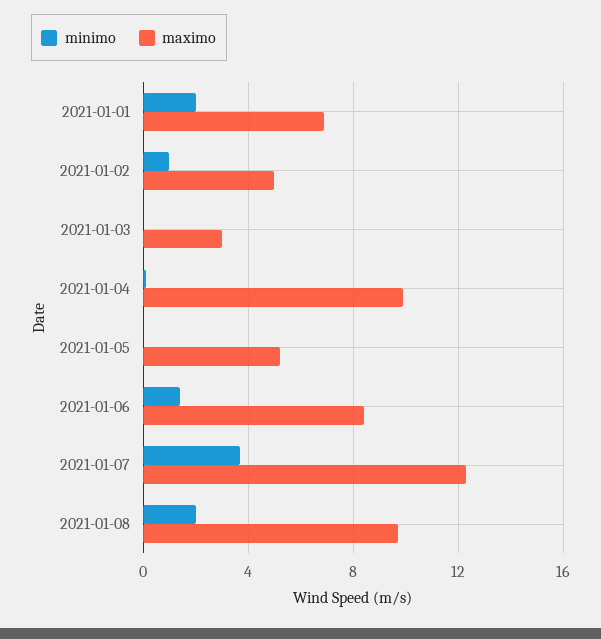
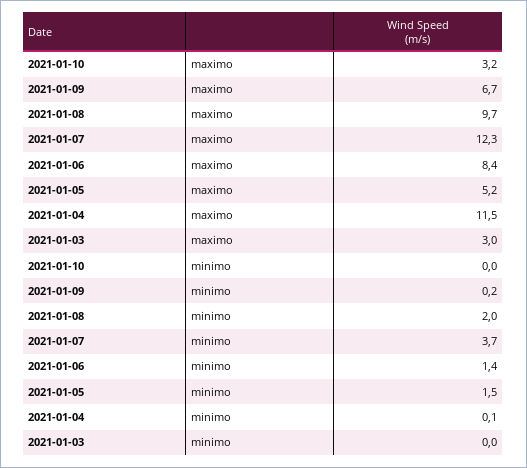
minimo, 2021-01-01: 2 -> none
maximo, 2021-01-01: 7 -> none
minimo, 2021-01-02: 1 -> none
maximo, 2021-01-02: 5 -> none
maximo, 2021-01-04: 10 -> 11.5
minimo, 2021-01-05: 0 -> 1.5
maximo, 2021-01-10: none -> 3.2
maximo, 2021-01-09: none -> 6.7
minimo, 2021-01-10: none -> 0
minimo, 2021-01-09: none -> 0.2

